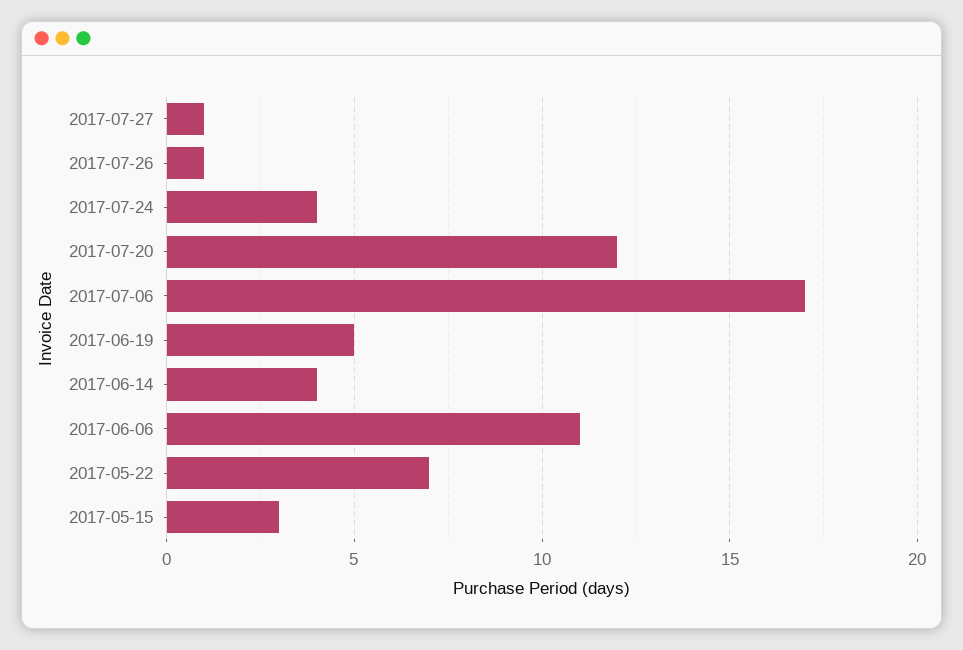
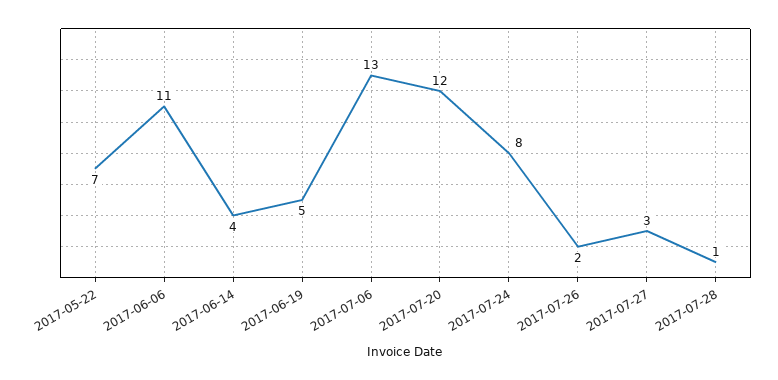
2017-07-27: 1 -> 3
2017-07-26: 1 -> 2
2017-07-24: 4 -> 8
2017-07-06: 17 -> 13
2017-05-15: 3 -> none
2017-07-28: none -> 1

